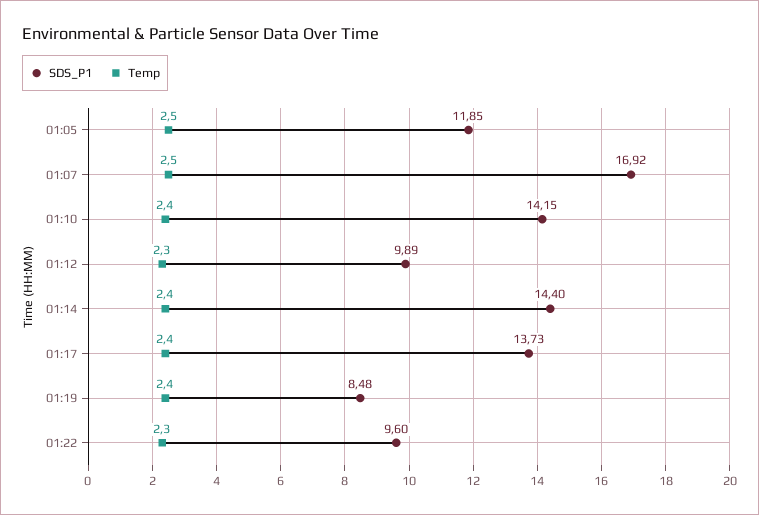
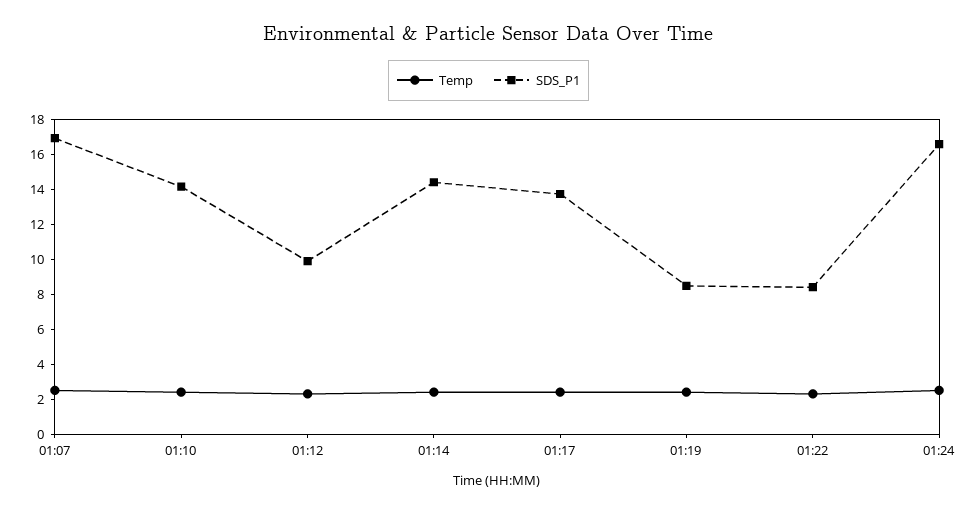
SDS_P1, 01:05: 11.85 -> none
Temp, 01:05: 2.5 -> none
SDS_P1, 01:22: 9.6 -> 8.5
Temp, 01:24: none -> 2.5
SDS_P1, 01:24: none -> 16.5

